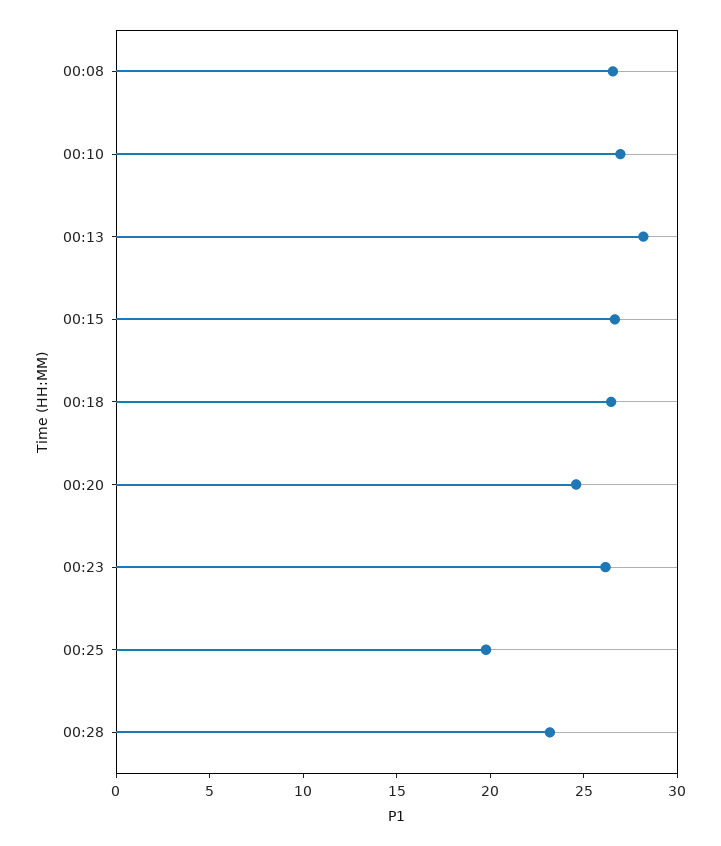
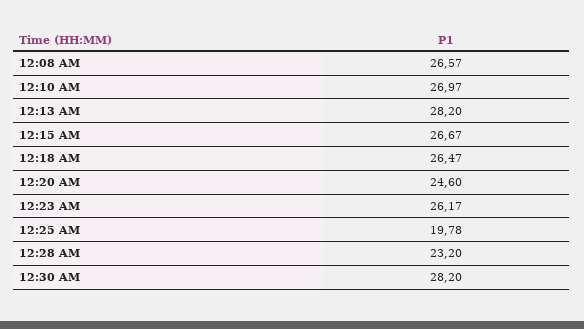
12:30 AM: none -> 28.2

